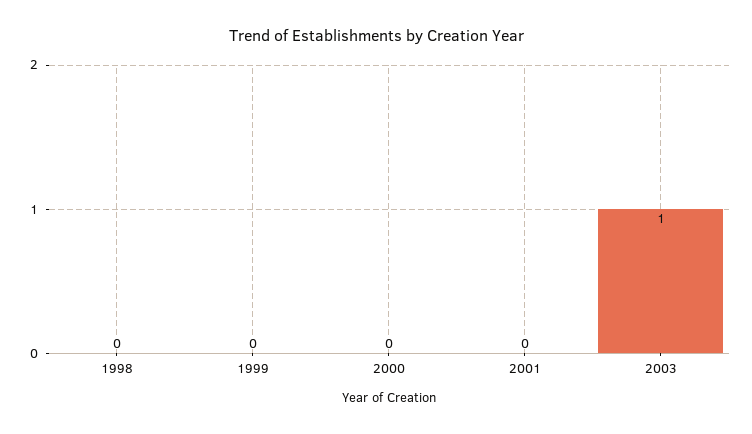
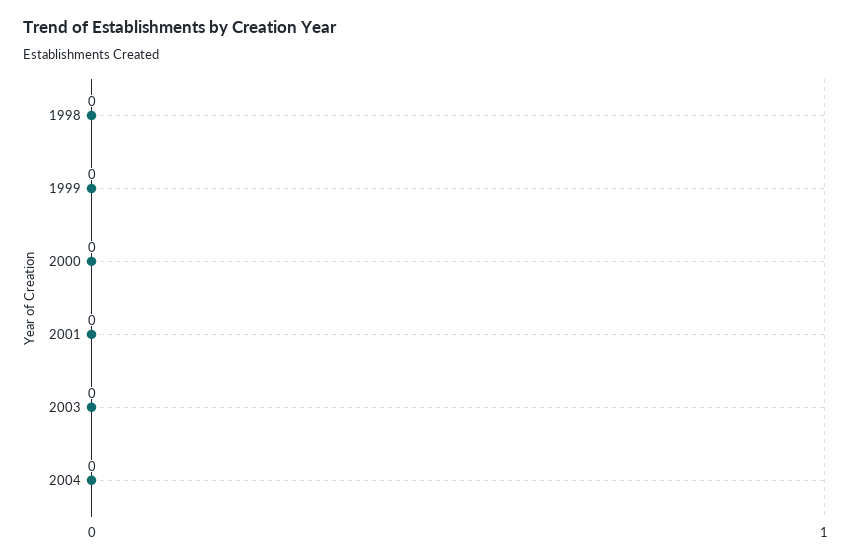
2003: 1 -> 0
2004: none -> 0

